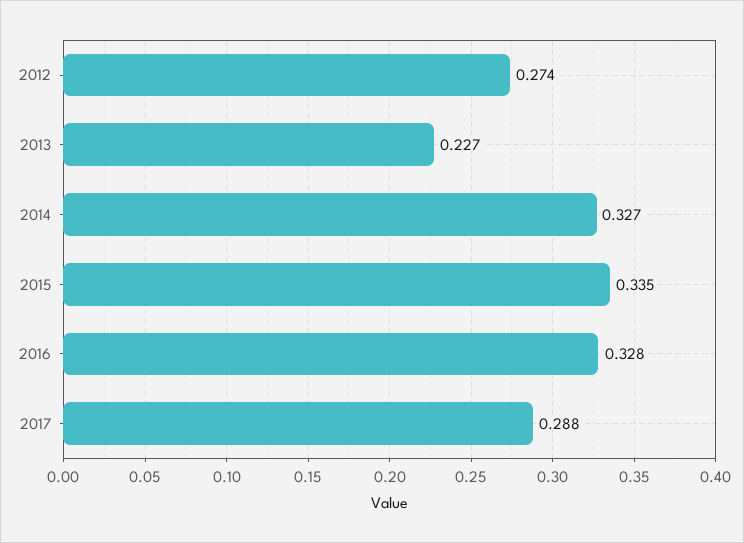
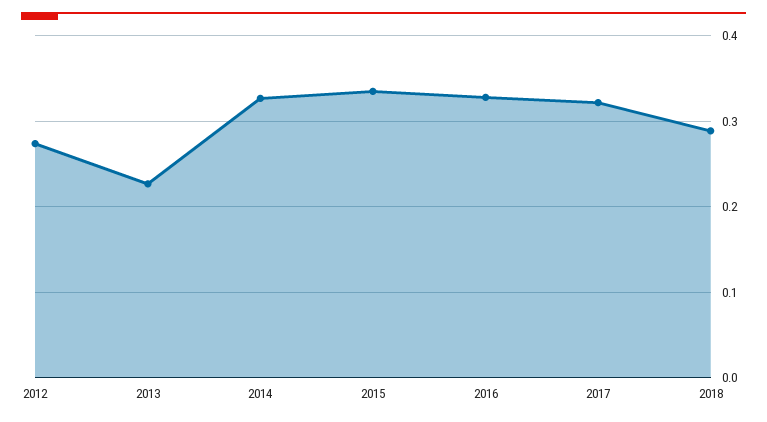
2017: 0.288 -> 0.32
2018: none -> 0.29

